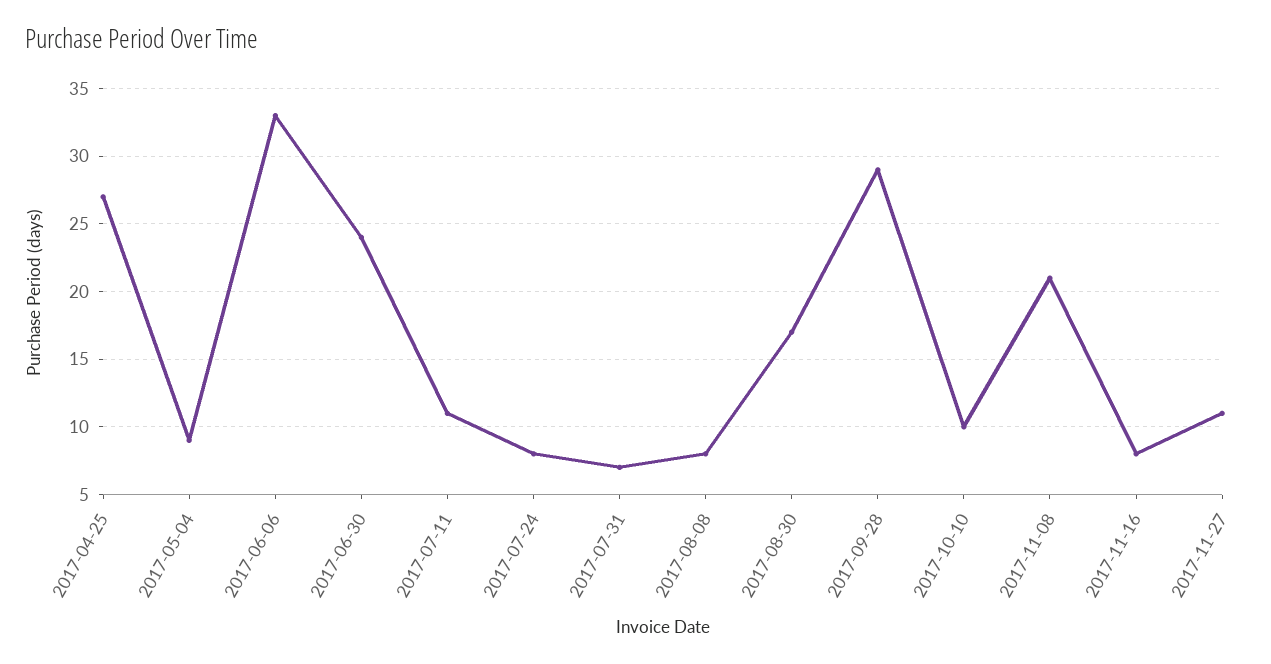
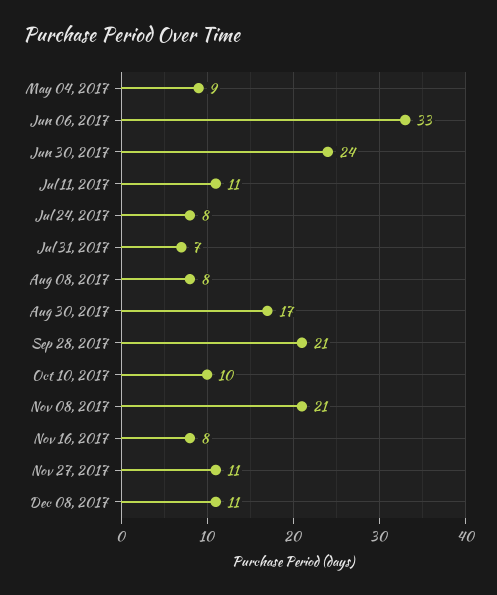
2017-04-25: 27 -> none
2017-09-28: 29 -> 21
Dec 08, 2017: none -> 11

